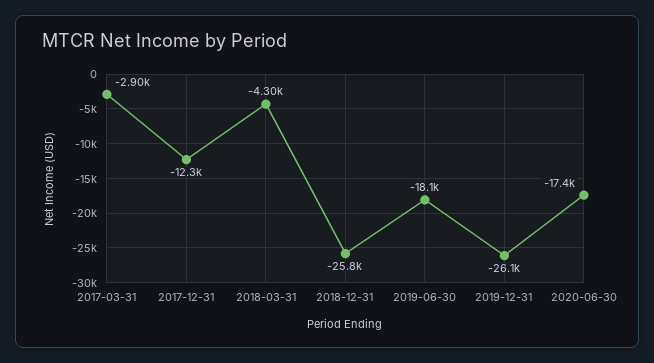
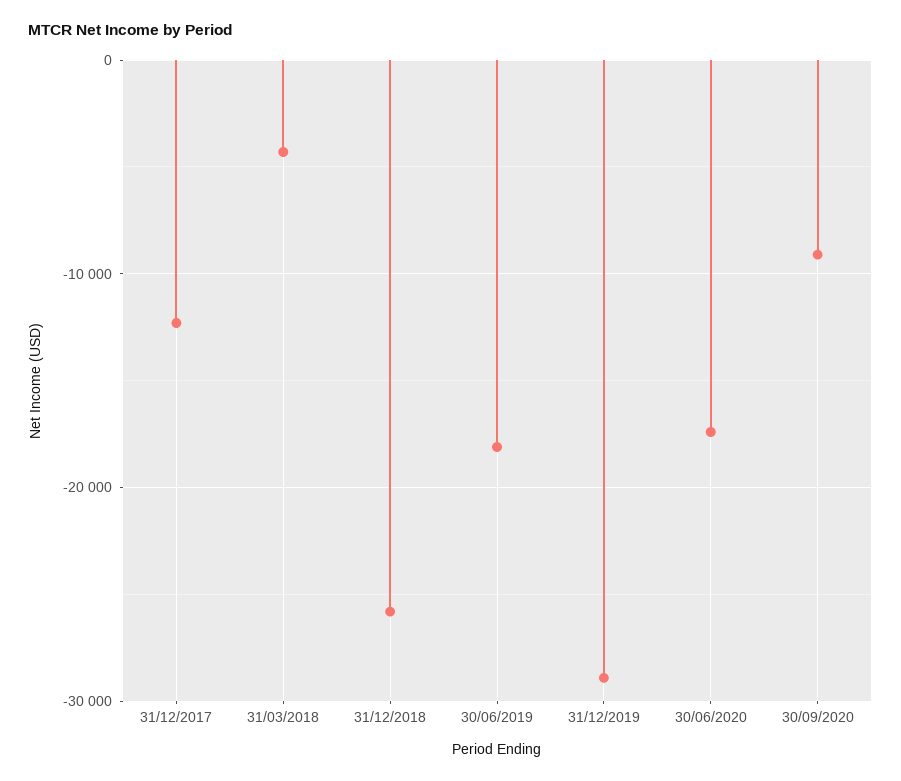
2017-03-31: -2900 -> none
2019-12-31: -26100 -> -29000
30/09/2020: none -> -9000

